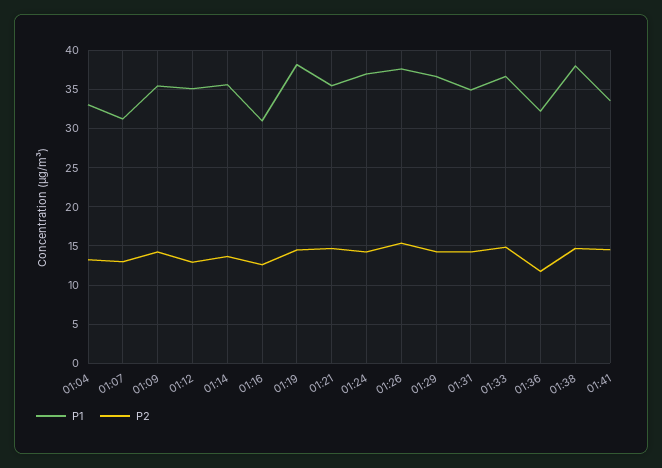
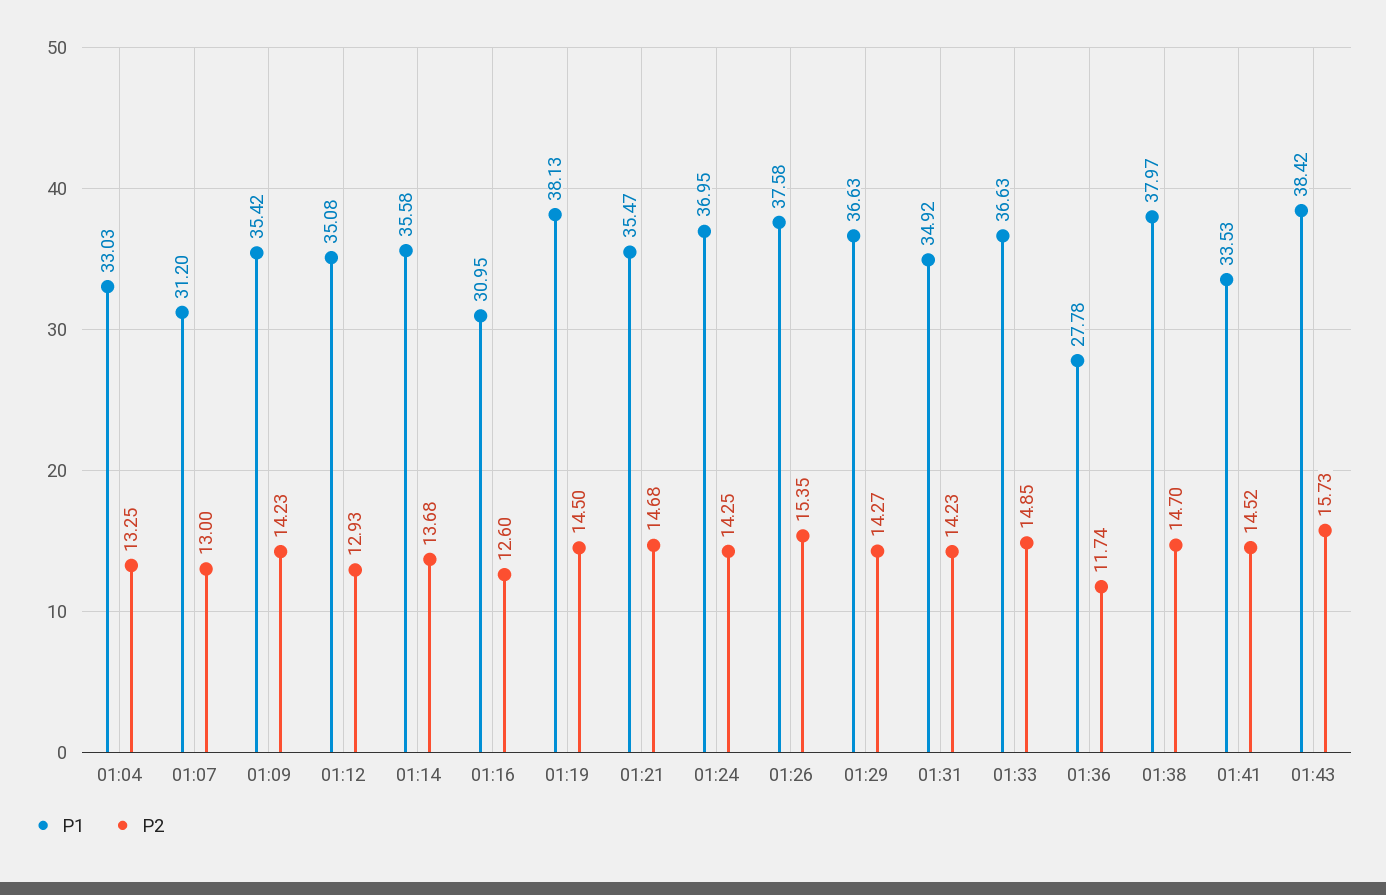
P1, 01:36: 32 -> 27.78
P1, 01:43: none -> 38.42
P2, 01:43: none -> 15.73

